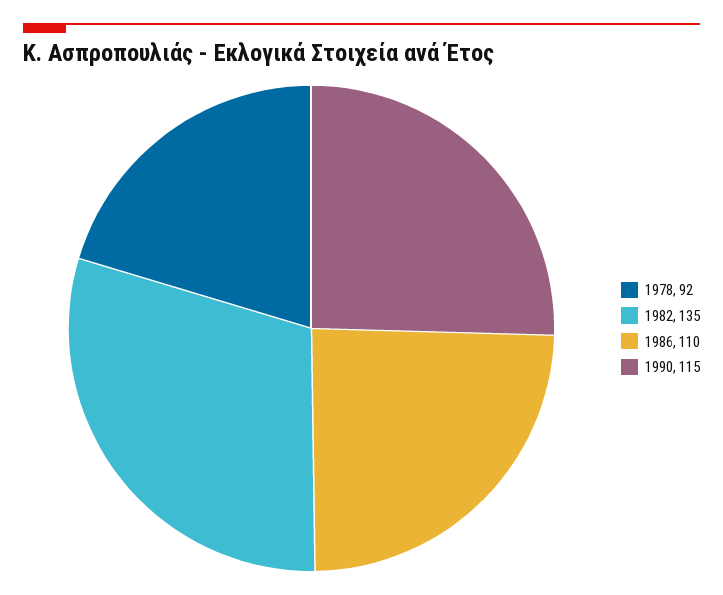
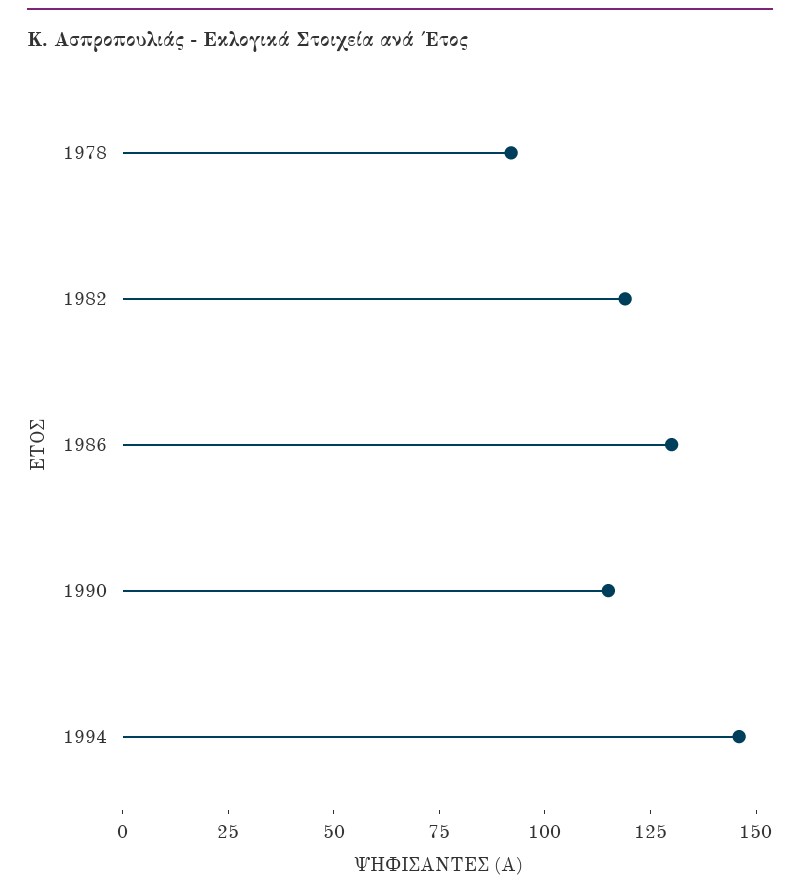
1982: 135 -> 120
1986: 110 -> 130
1994: none -> 145

